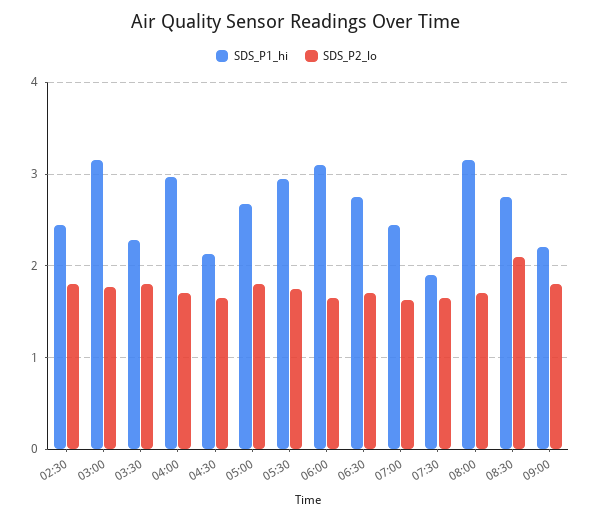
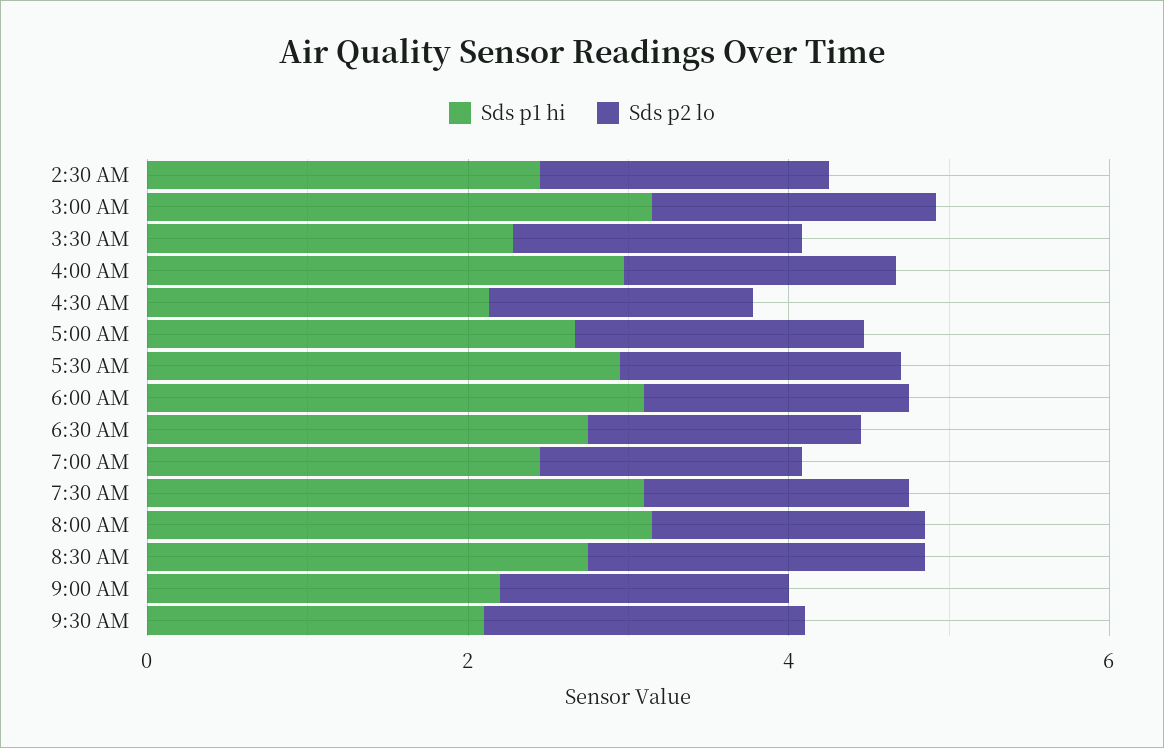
SDS_P1_hi, 07:30: 1.9 -> 3
SDS_P1_hi, 9:30 AM: none -> 2
SDS_P2_lo, 9:30 AM: none -> 2

